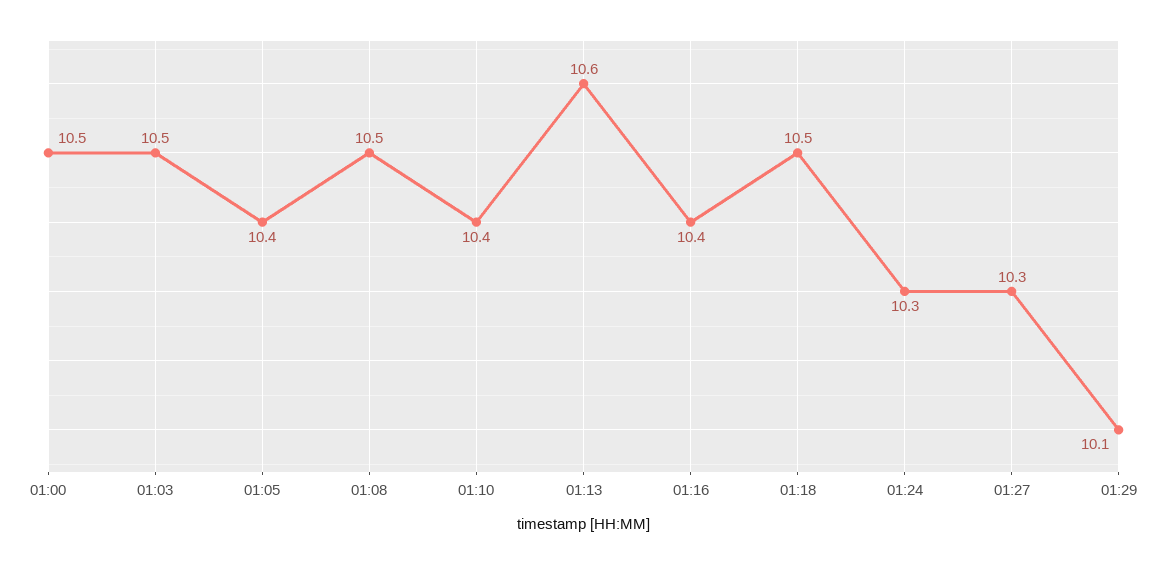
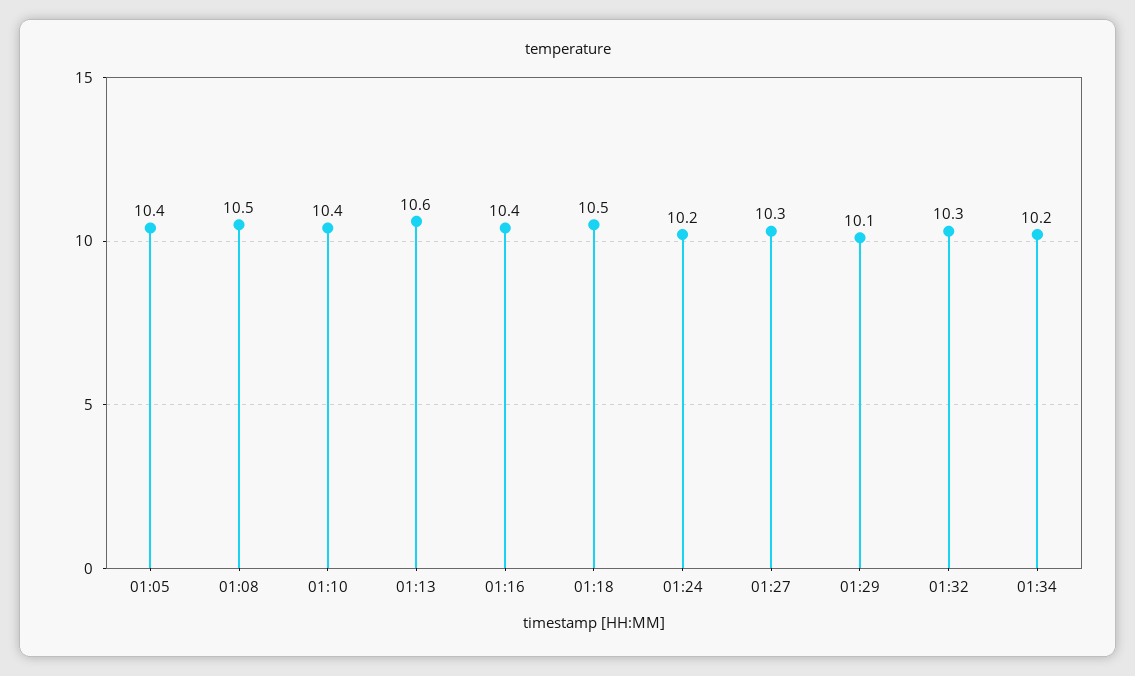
01:00: 10.5 -> none
01:03: 10.5 -> none
01:24: 10.3 -> 10.2
01:32: none -> 10.3
01:34: none -> 10.2

